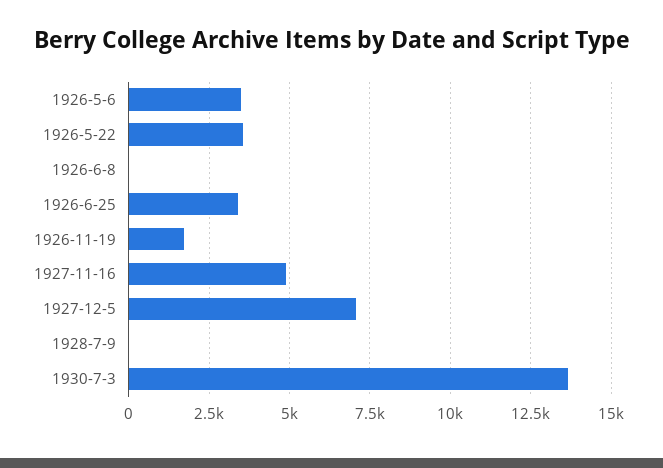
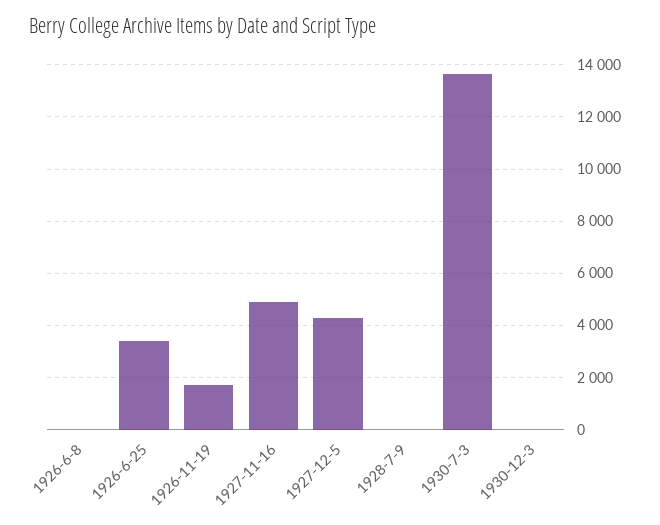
1926-5-6: 3500 -> none
1926-5-22: 3500 -> none
1927-12-5: 7000 -> 4250
1930-12-3: none -> 0

